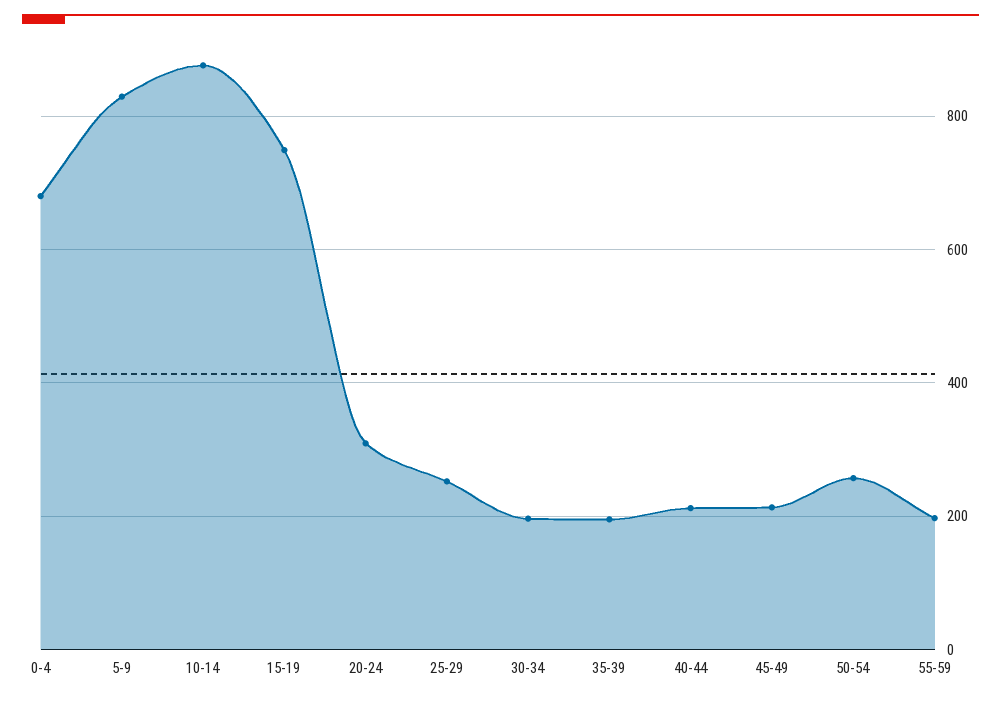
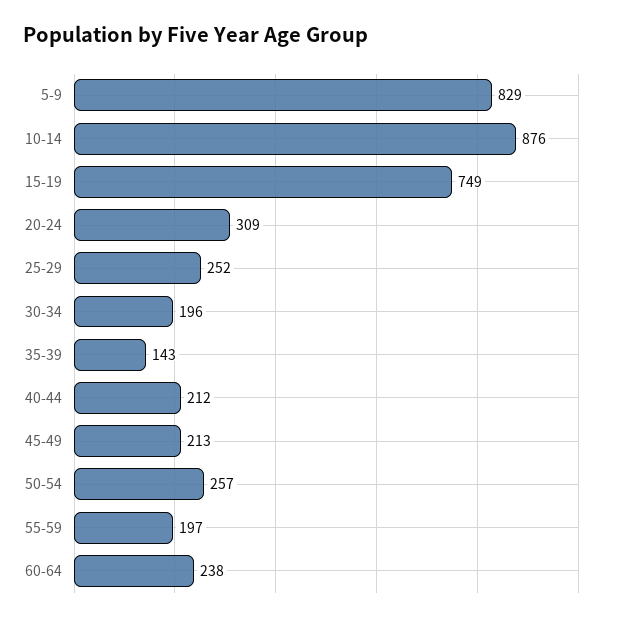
0-4: 680 -> none
35-39: 200 -> 143
60-64: none -> 238

